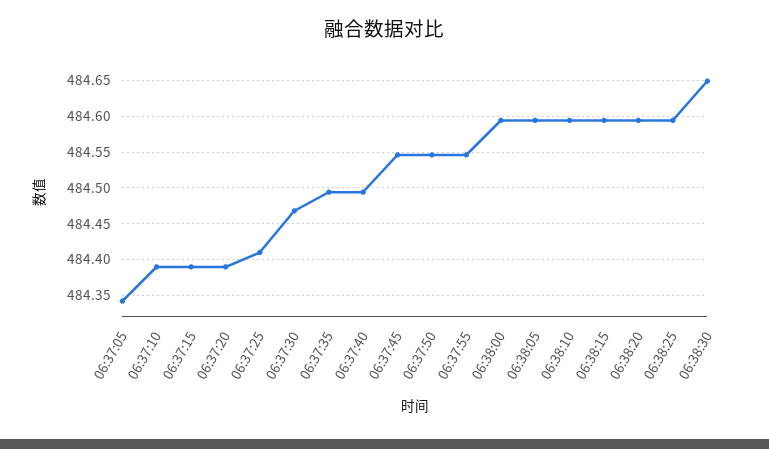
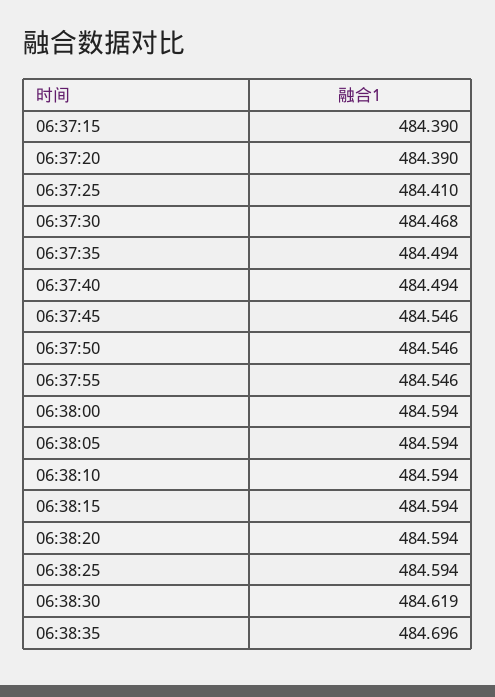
06:37:05: 484.34 -> none
06:37:10: 484.39 -> none
06:38:30: 484.65 -> 484.619
06:38:35: none -> 484.696

